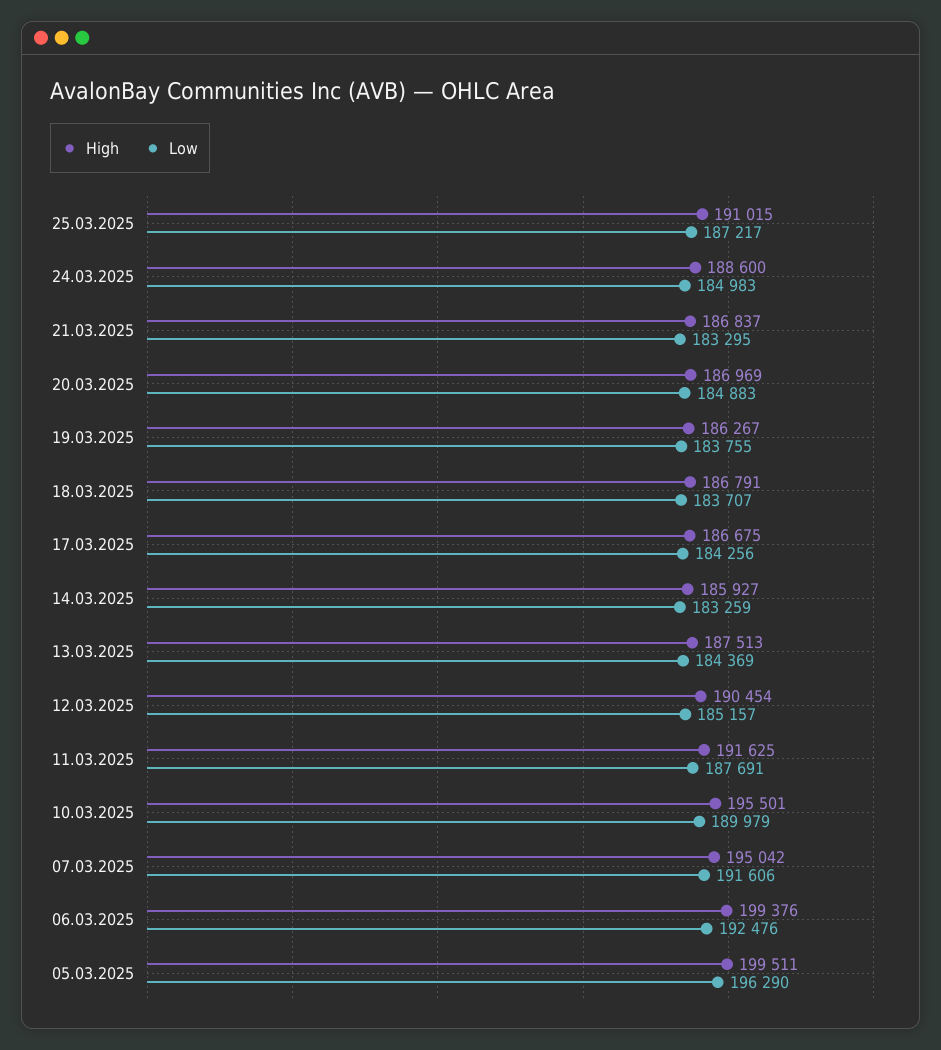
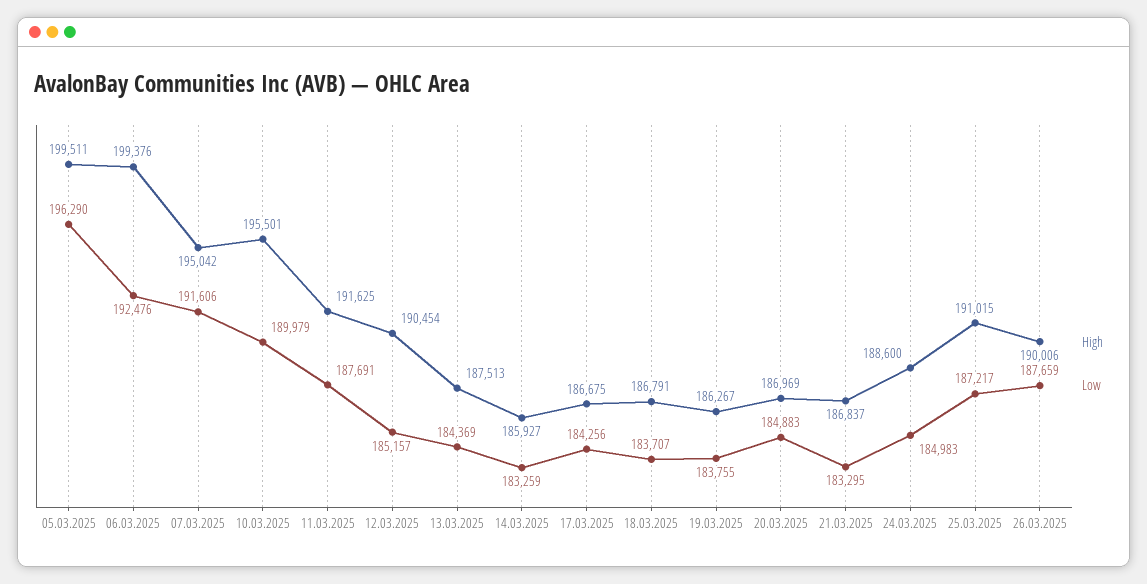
High, 26.03.2025: none -> 190006
Low, 26.03.2025: none -> 187659

